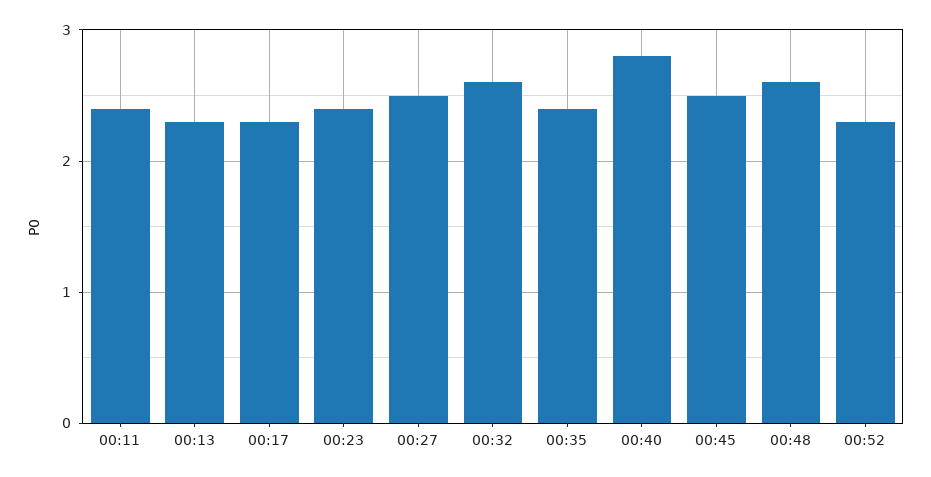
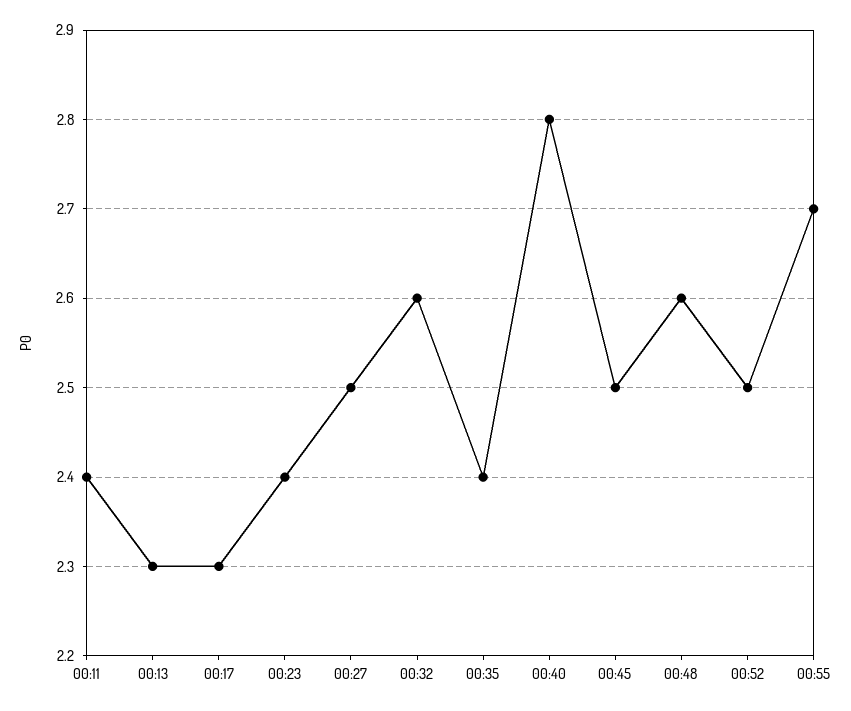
00:52: 2.3 -> 2.5
00:55: none -> 2.7

